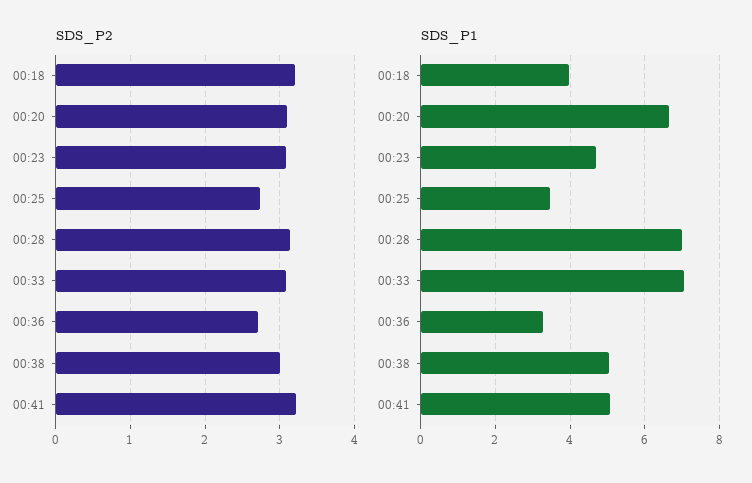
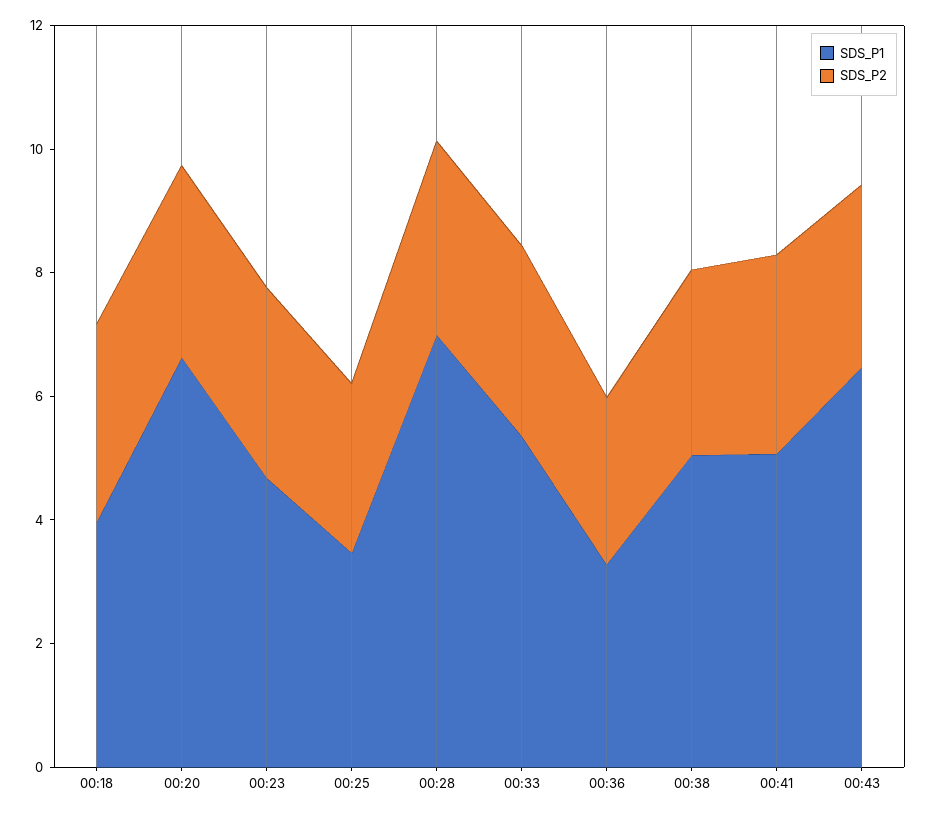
SDS_P1, 00:33: 7 -> 5.5
SDS_P1, 00:43: none -> 6.5
SDS_P2, 00:43: none -> 3

